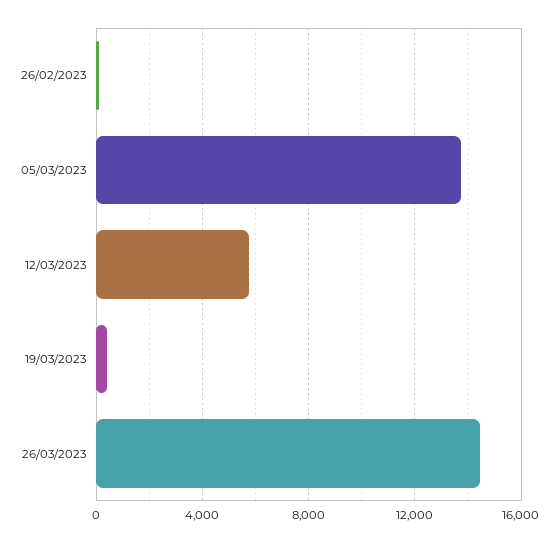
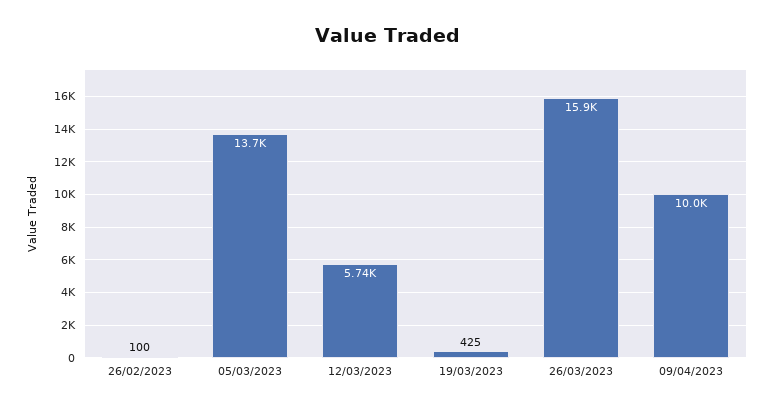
26/03/2023: 14500 -> 15900
09/04/2023: none -> 10000

